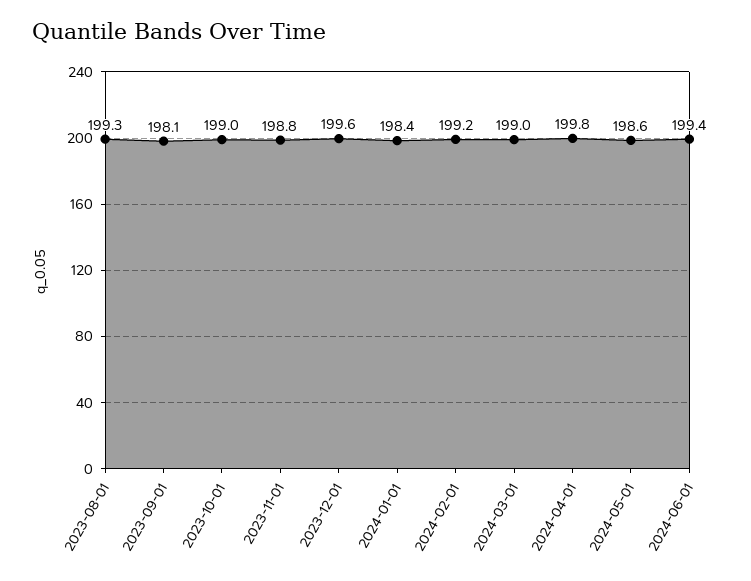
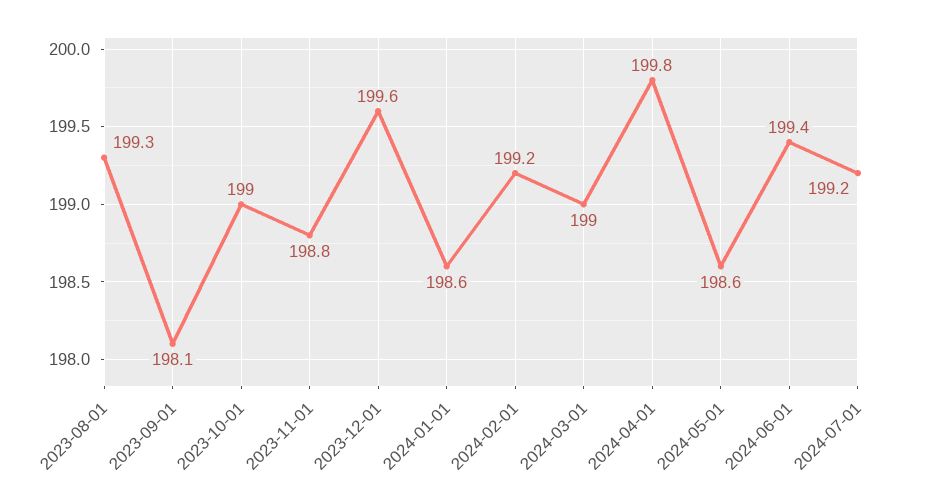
2024-01-01: 198.4 -> 198.6
2024-07-01: none -> 199.2

